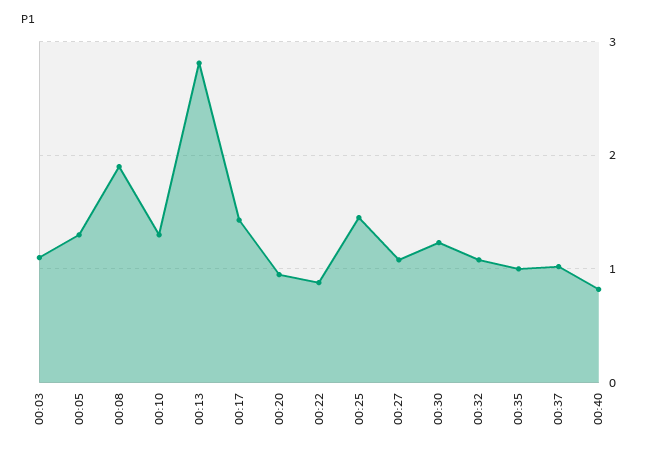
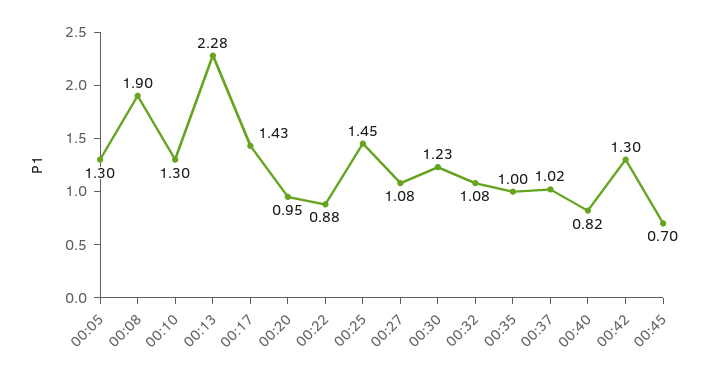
00:03: 1.1 -> none
00:13: 2.8 -> 2.28
00:42: none -> 1.3
00:45: none -> 0.7

